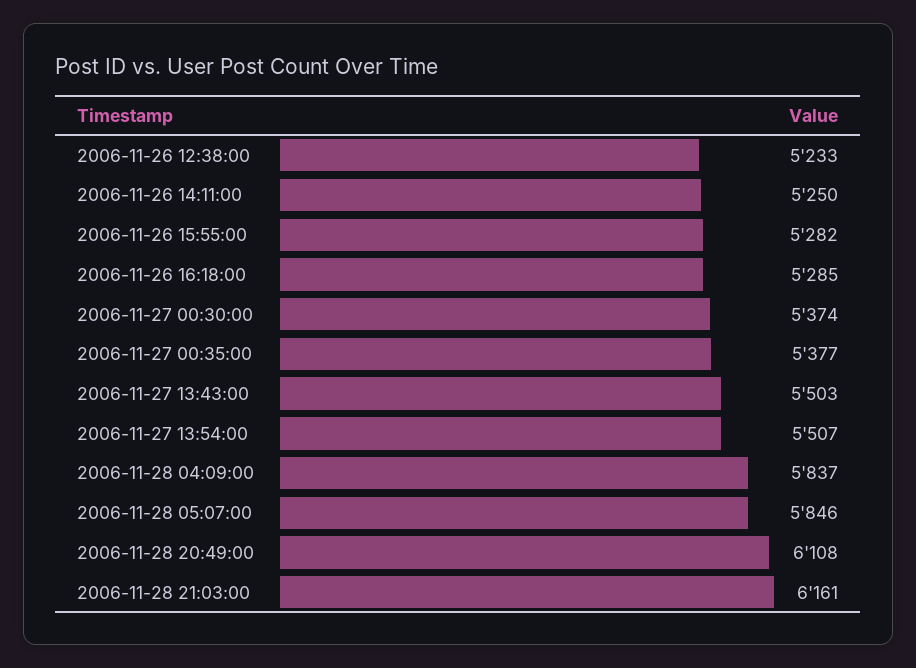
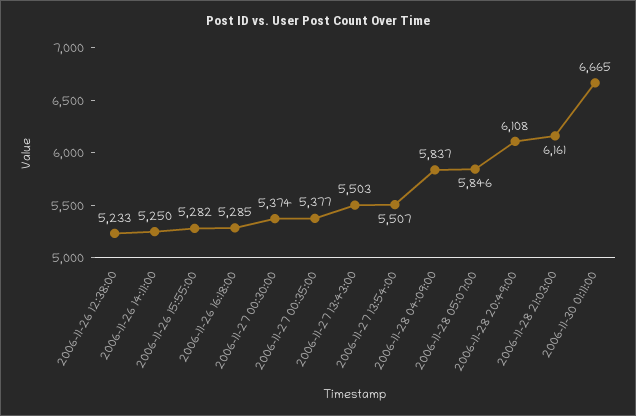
2006-11-30 01:11:00: none -> 6665

